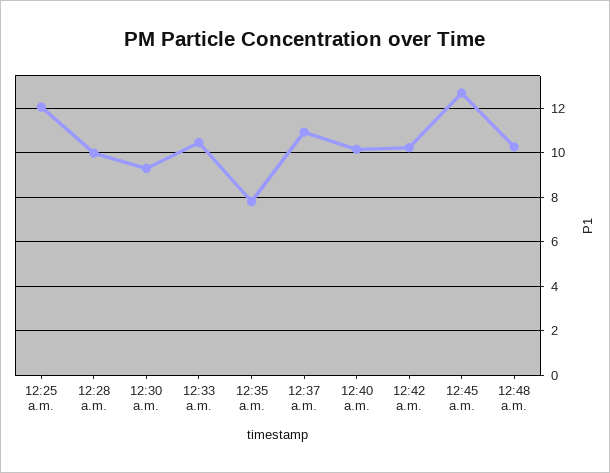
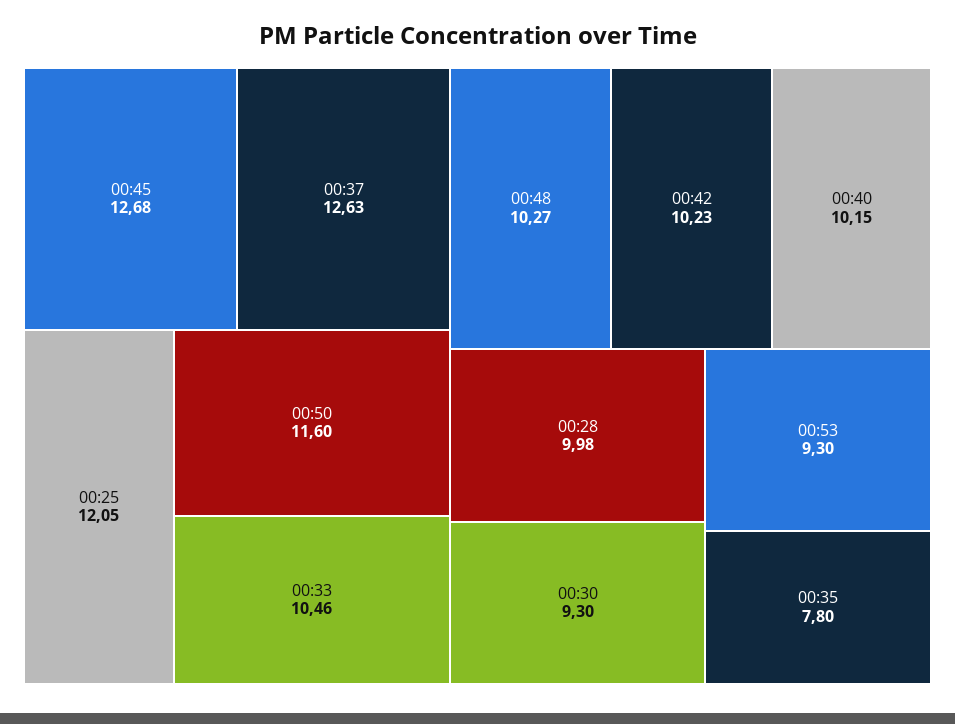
12:37 a.m.: 11 -> 12.63
00:50: none -> 11.6
00:53: none -> 9.3

